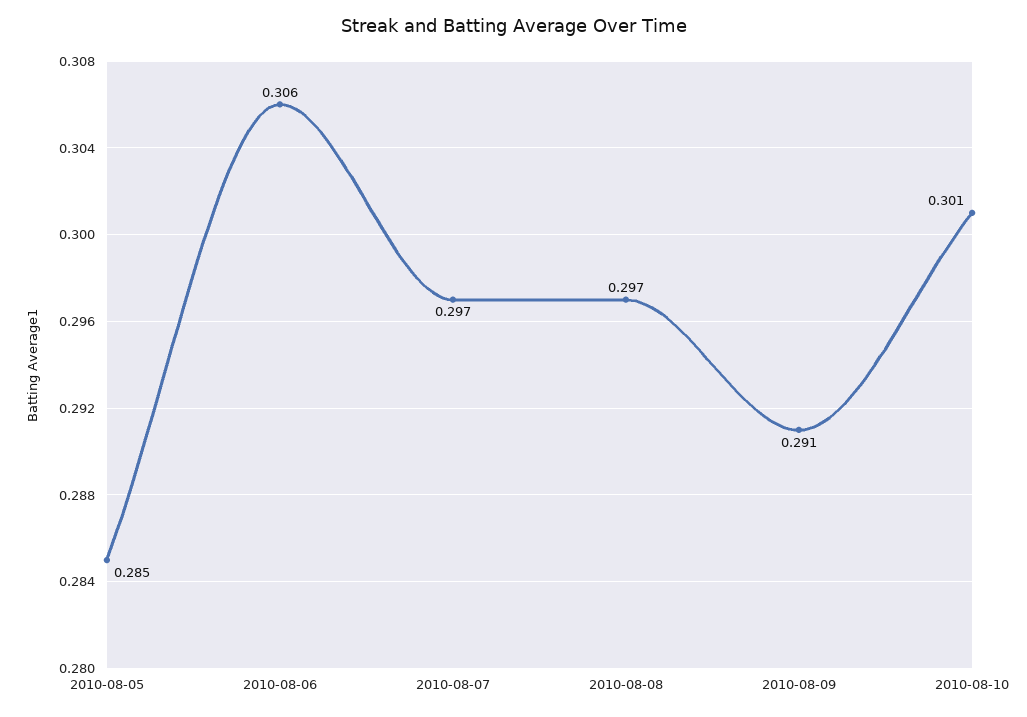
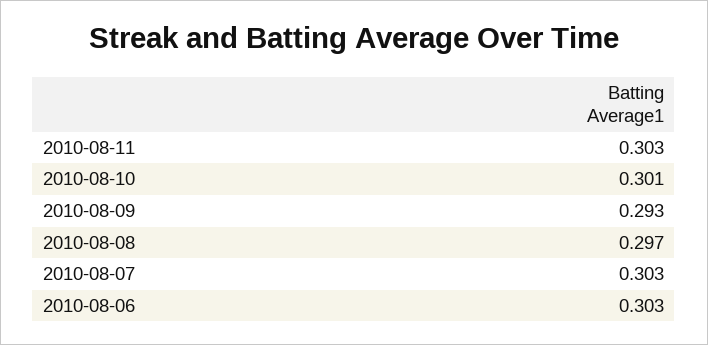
2010-08-05: 0.285 -> none
2010-08-06: 0.306 -> 0.303
2010-08-07: 0.297 -> 0.303
2010-08-09: 0.291 -> 0.293
2010-08-11: none -> 0.303

